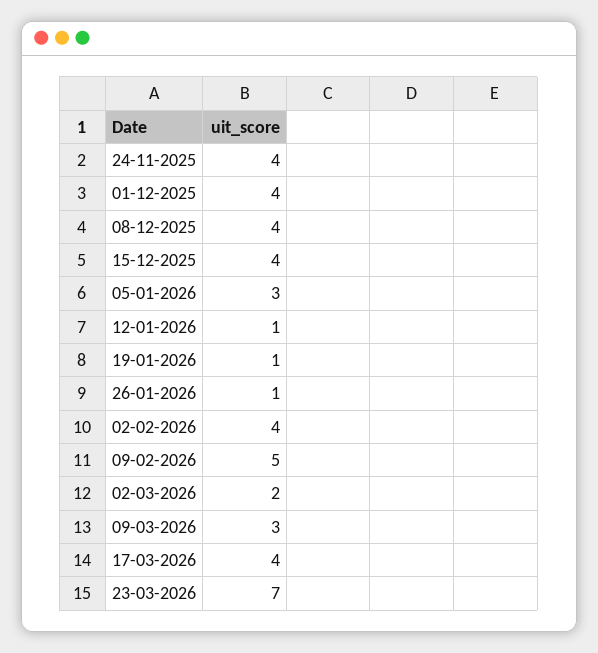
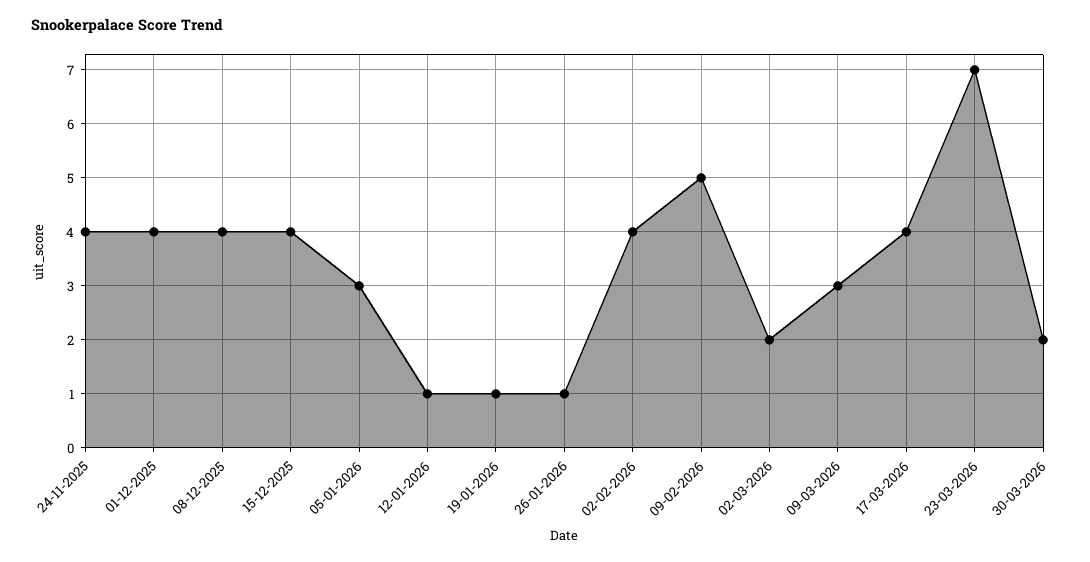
30-03-2026: none -> 2

